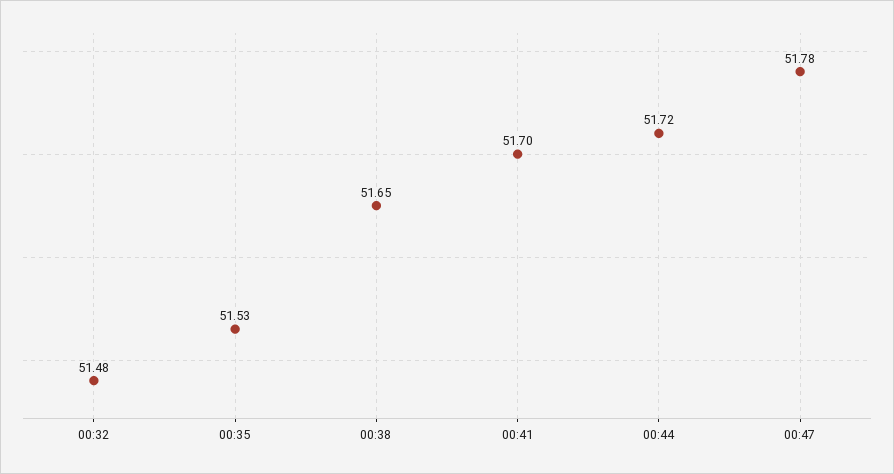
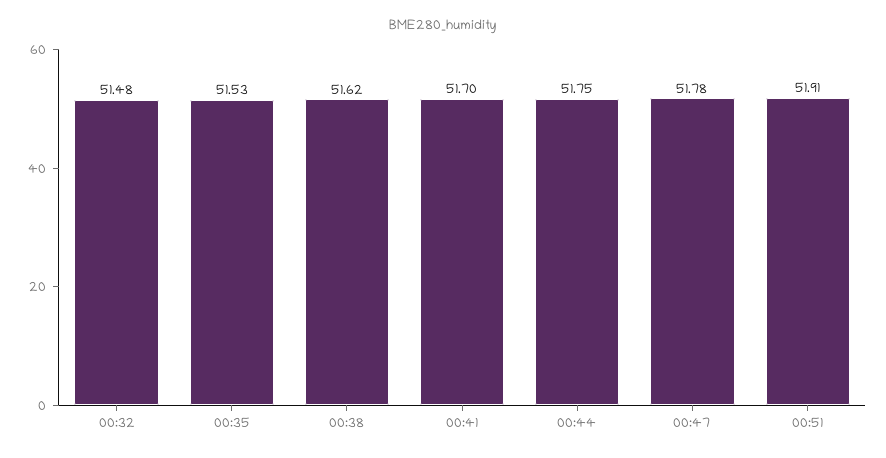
00:38: 51.65 -> 51.62
00:44: 51.72 -> 51.75
00:51: none -> 51.91

